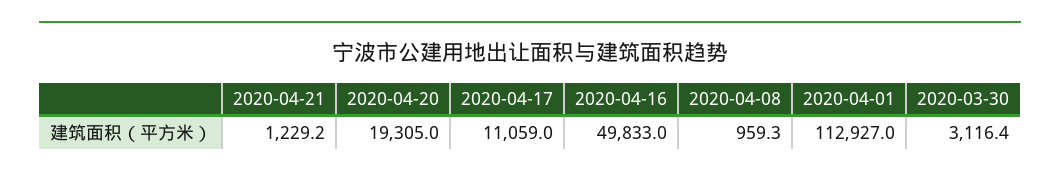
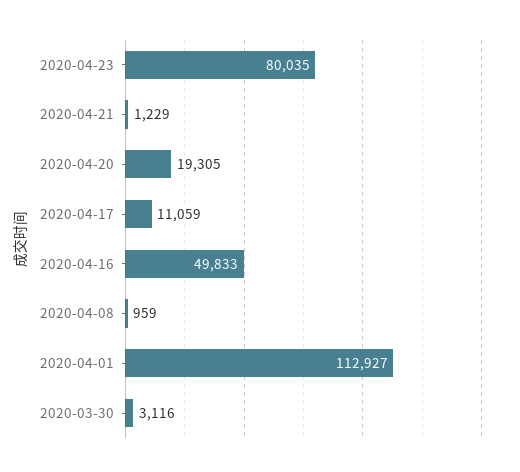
2020-04-23: none -> 80035

